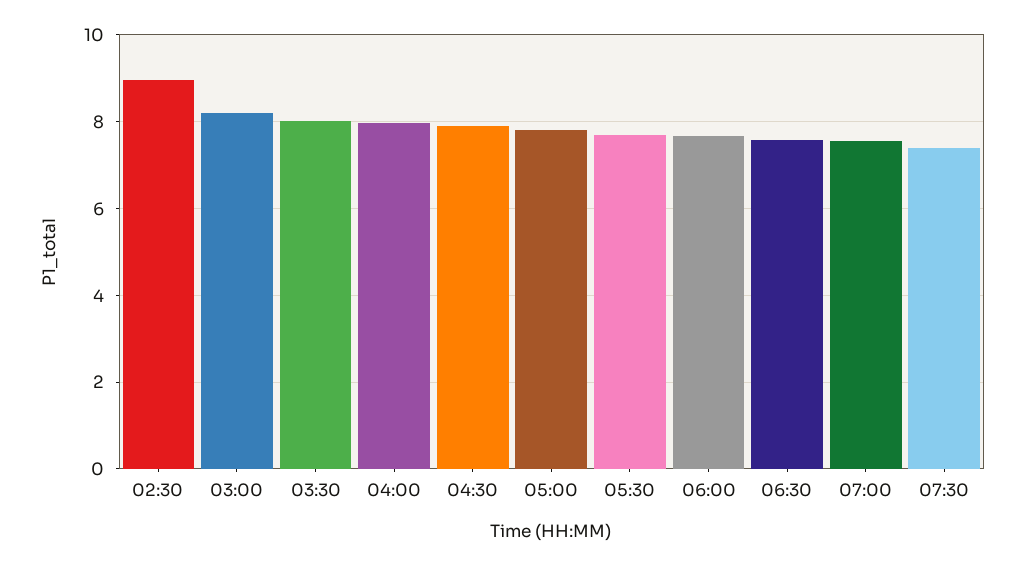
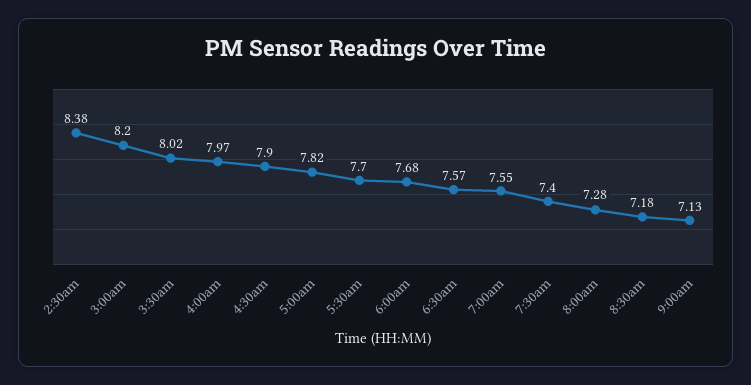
02:30: 9 -> 8.38
8:00am: none -> 7.28
8:30am: none -> 7.18
9:00am: none -> 7.13

